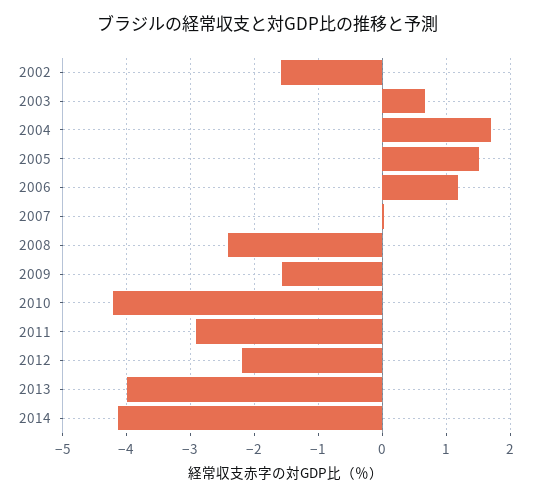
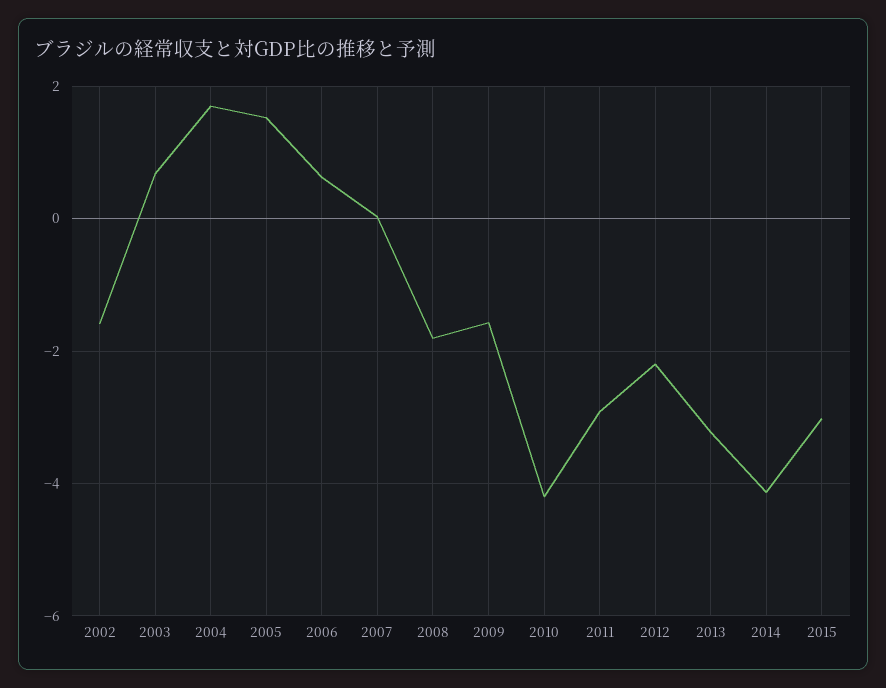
2006: 1.2 -> 0.6
2008: -2.4 -> -1.8
2013: -4 -> -3.2
2015: none -> -3

